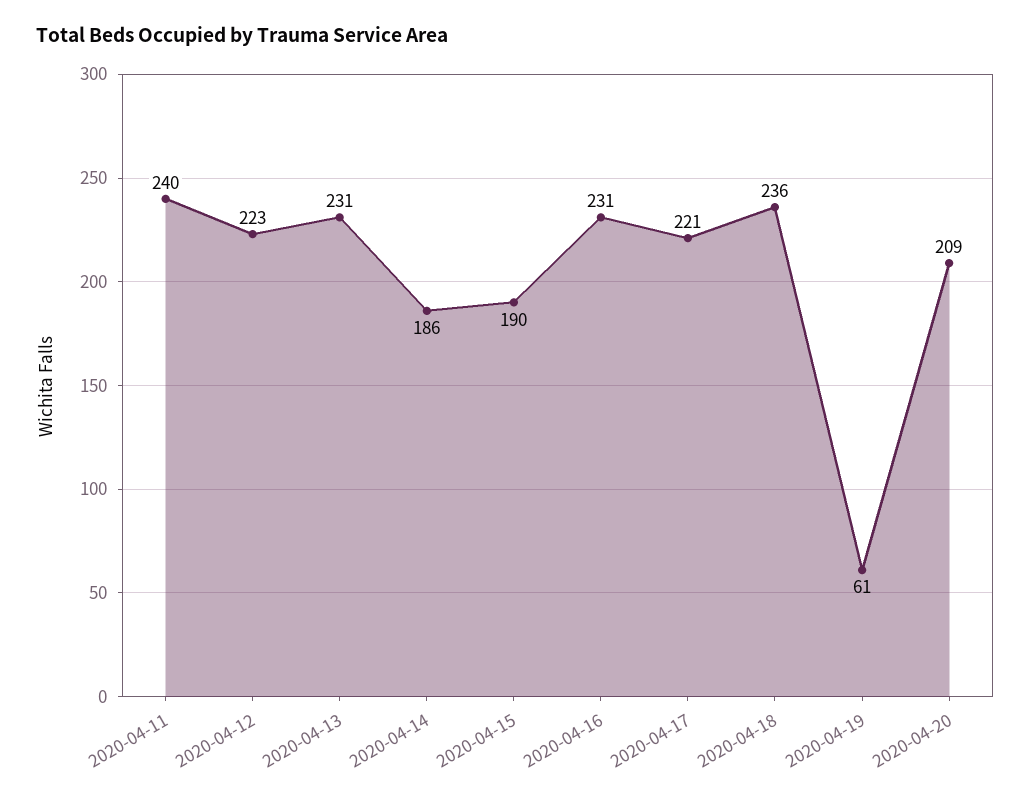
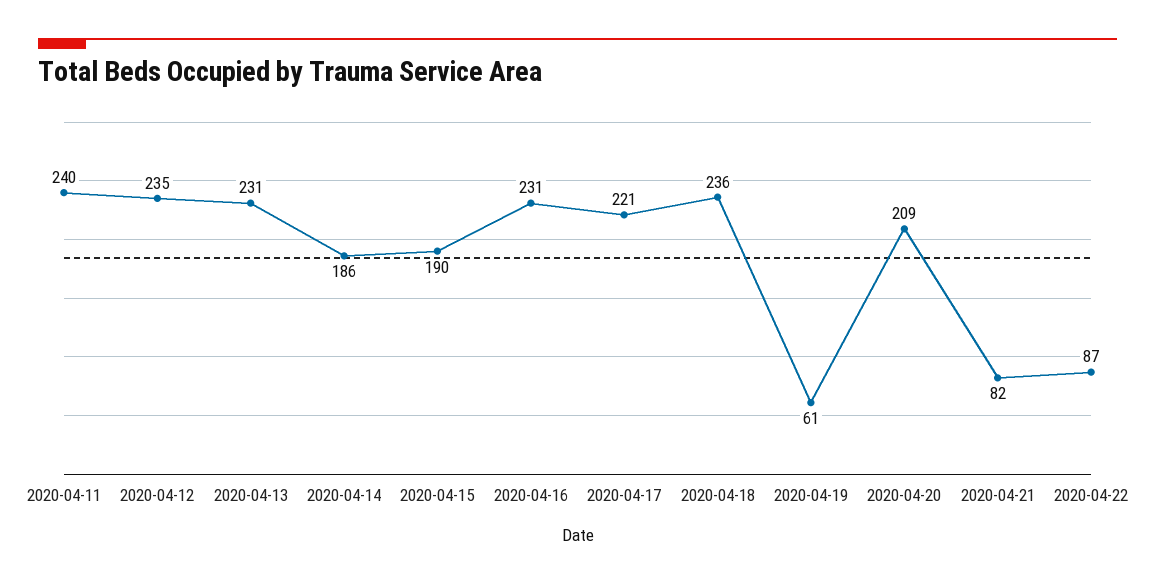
2020-04-12: 223 -> 235
2020-04-21: none -> 82
2020-04-22: none -> 87

